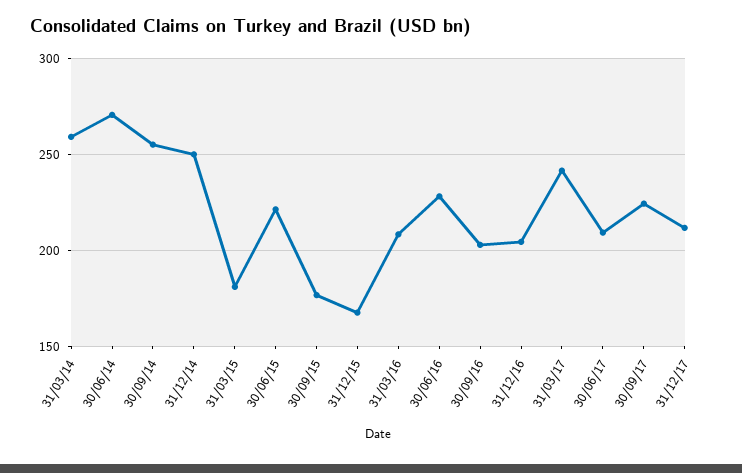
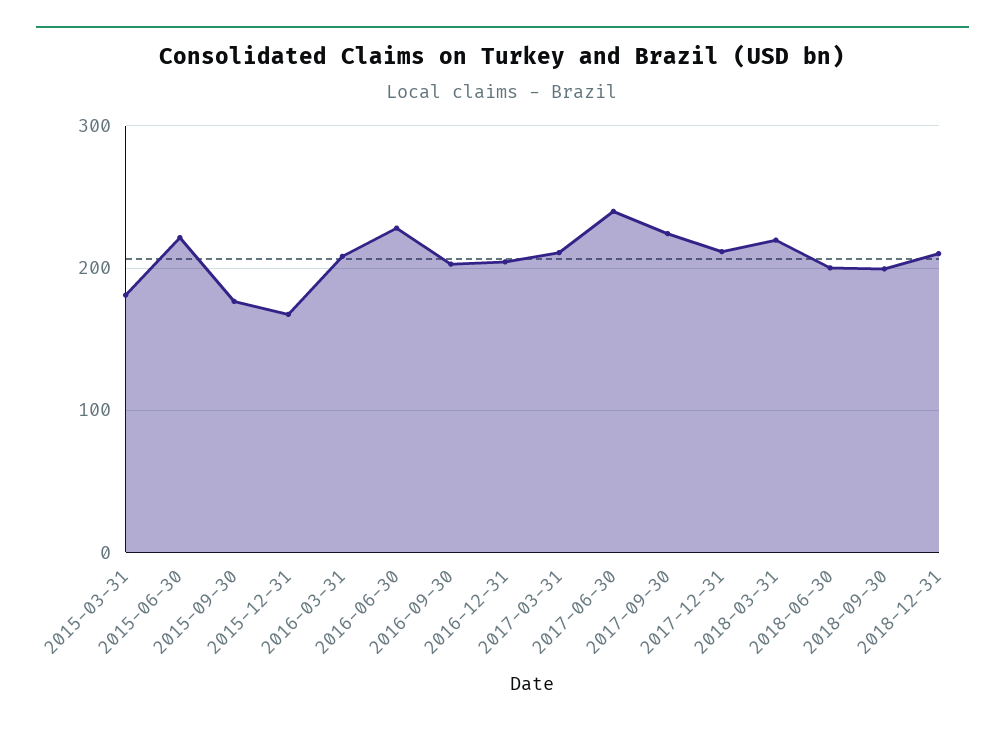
31/03/14: 260 -> none
30/06/14: 270 -> none
30/09/14: 255 -> none
31/12/14: 250 -> none
31/03/17: 240 -> 210
30/06/17: 210 -> 240
2018-03-31: none -> 220
2018-06-30: none -> 200
2018-09-30: none -> 200
2018-12-31: none -> 210

